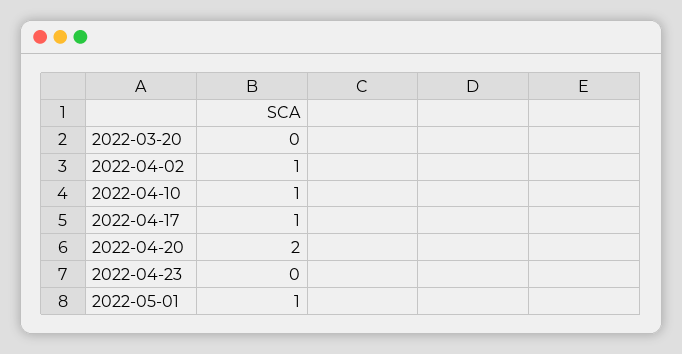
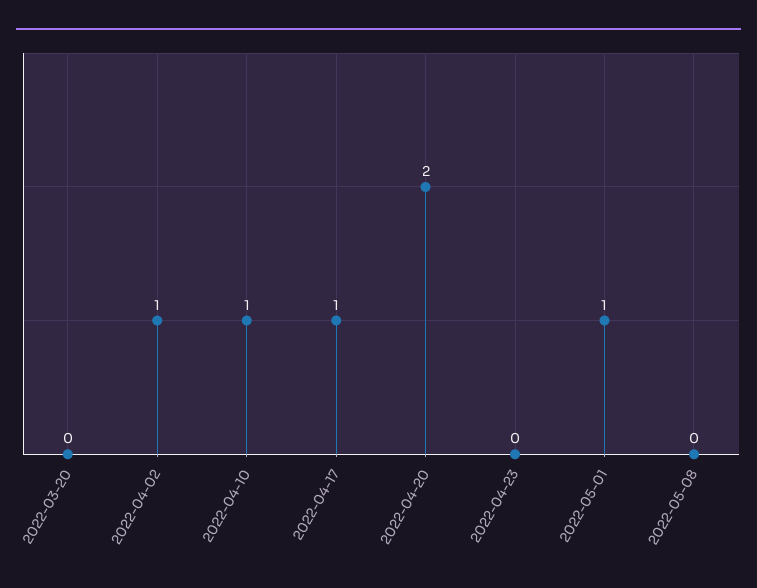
2022-05-08: none -> 0

